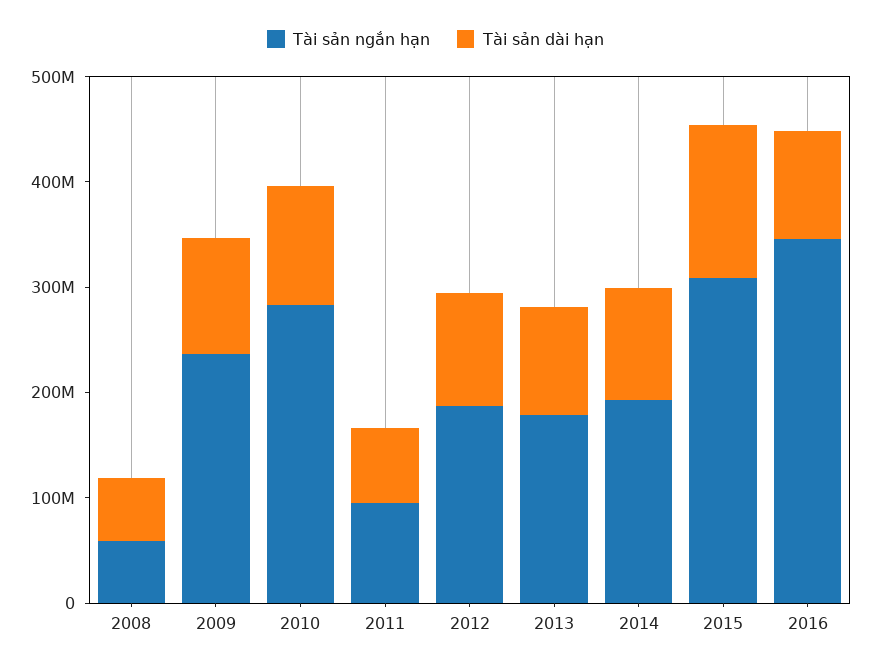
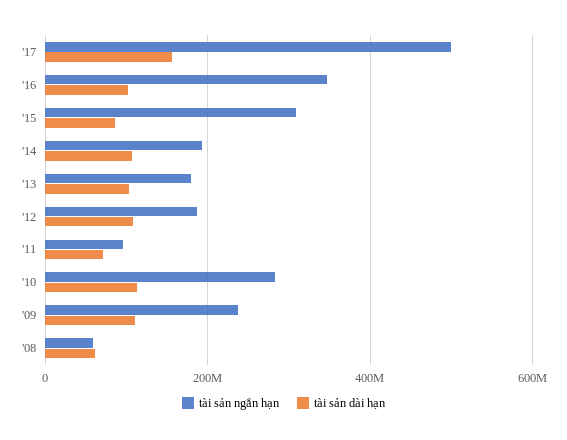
Tài sản dài hạn, 2015: 140000000 -> 80000000
Tài sản ngắn hạn, '17: none -> 500000000
Tài sản dài hạn, '17: none -> 160000000

